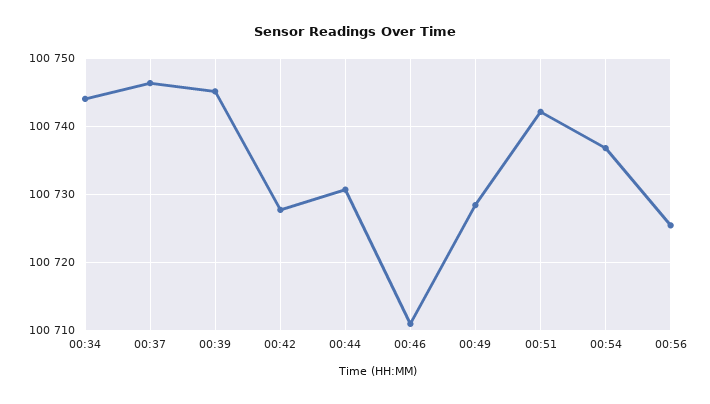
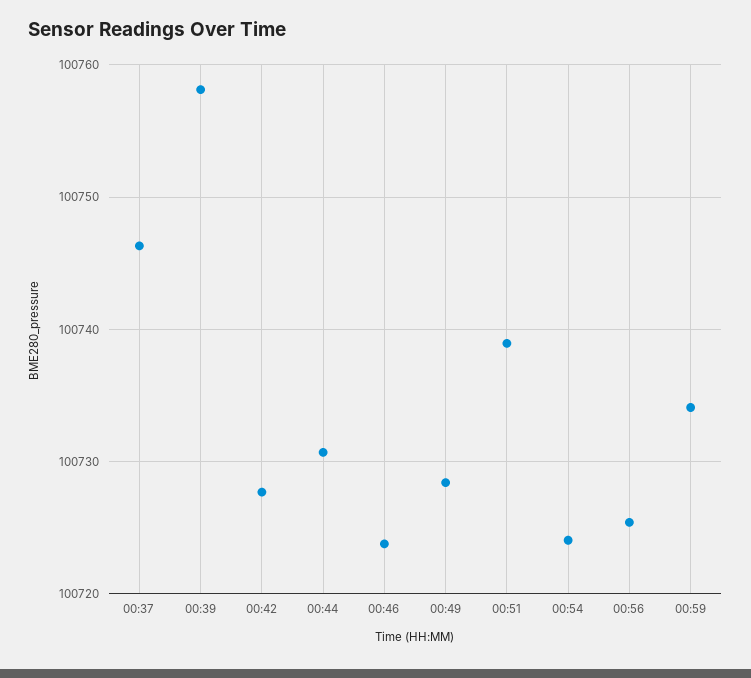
00:34: 100744 -> none
00:39: 100745 -> 100758
00:46: 100711 -> 100724
00:51: 100742 -> 100739
00:54: 100737 -> 100724
00:59: none -> 100734

